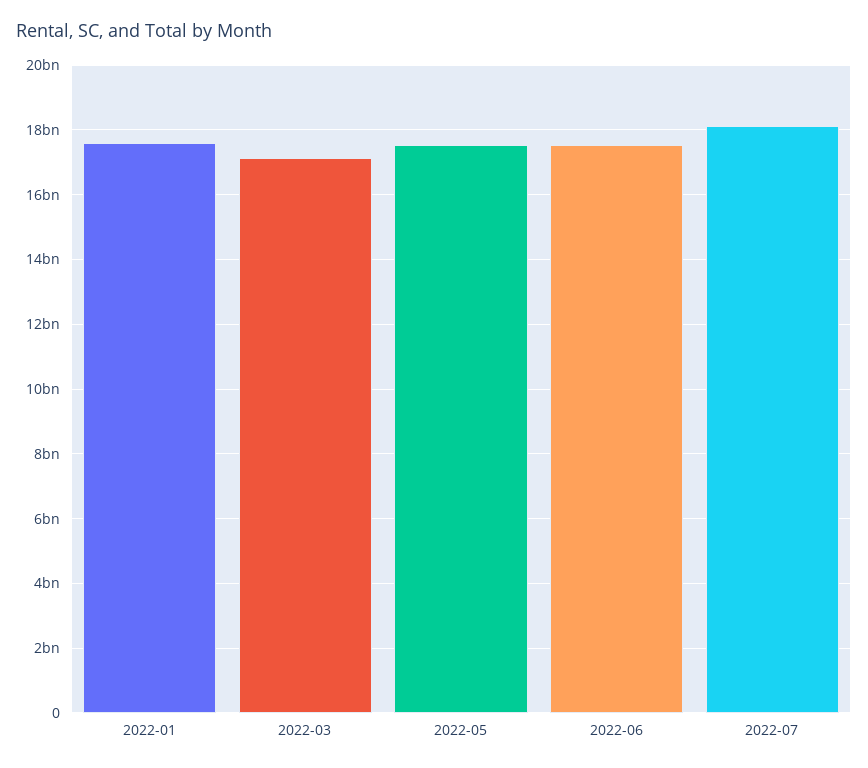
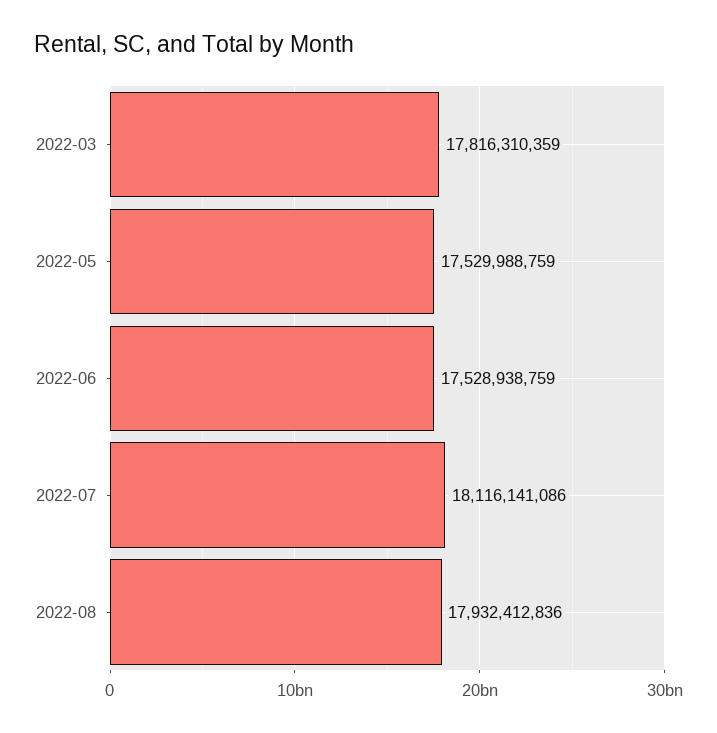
2022-01: 17600000000 -> none
2022-03: 17200000000 -> 17816310359
2022-08: none -> 17932412836

